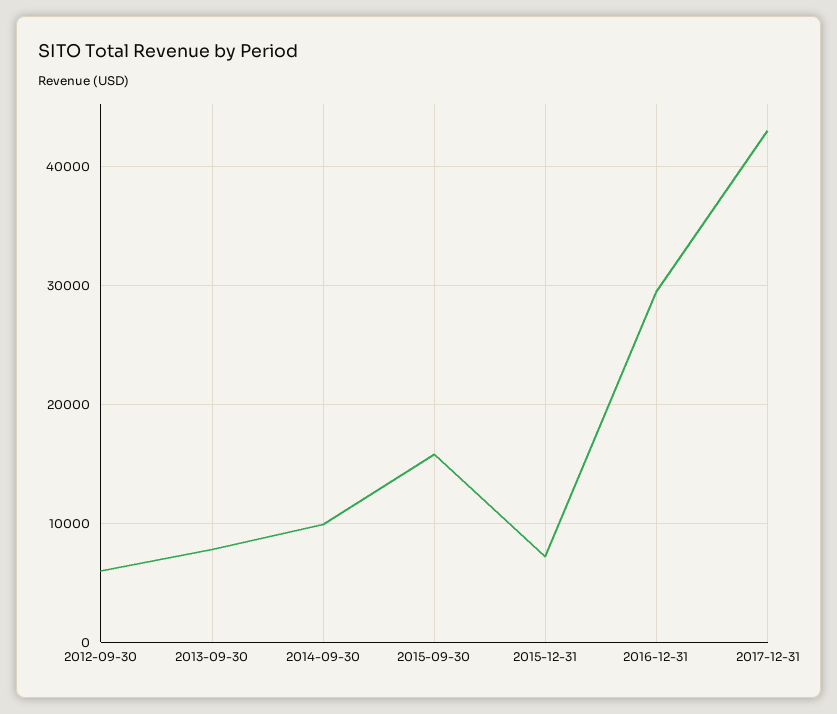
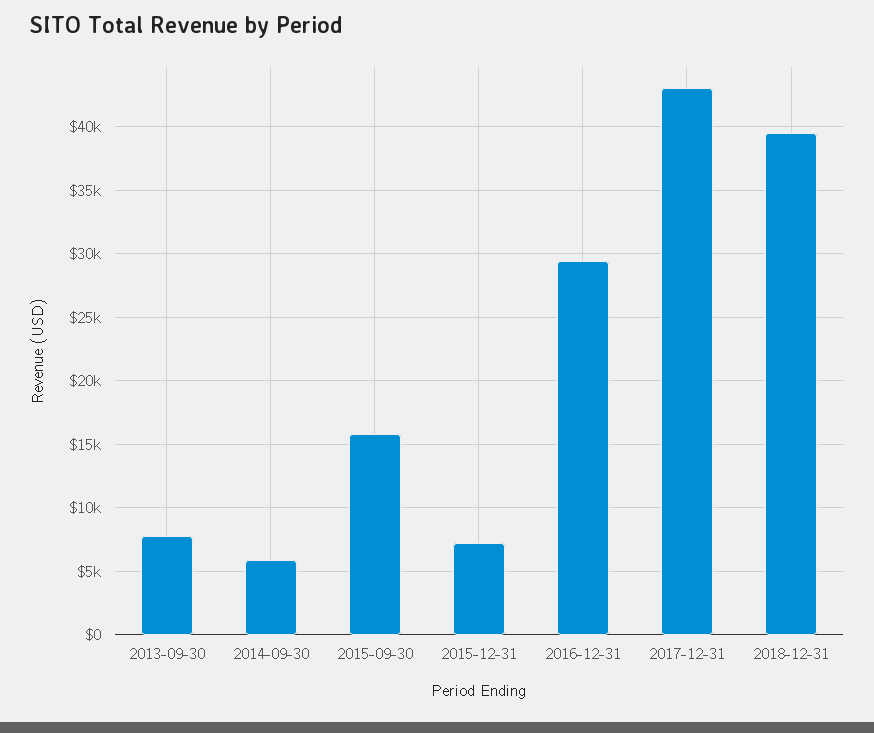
2012-09-30: 6000 -> none
2014-09-30: 10000 -> 6000
2018-12-31: none -> 39500

